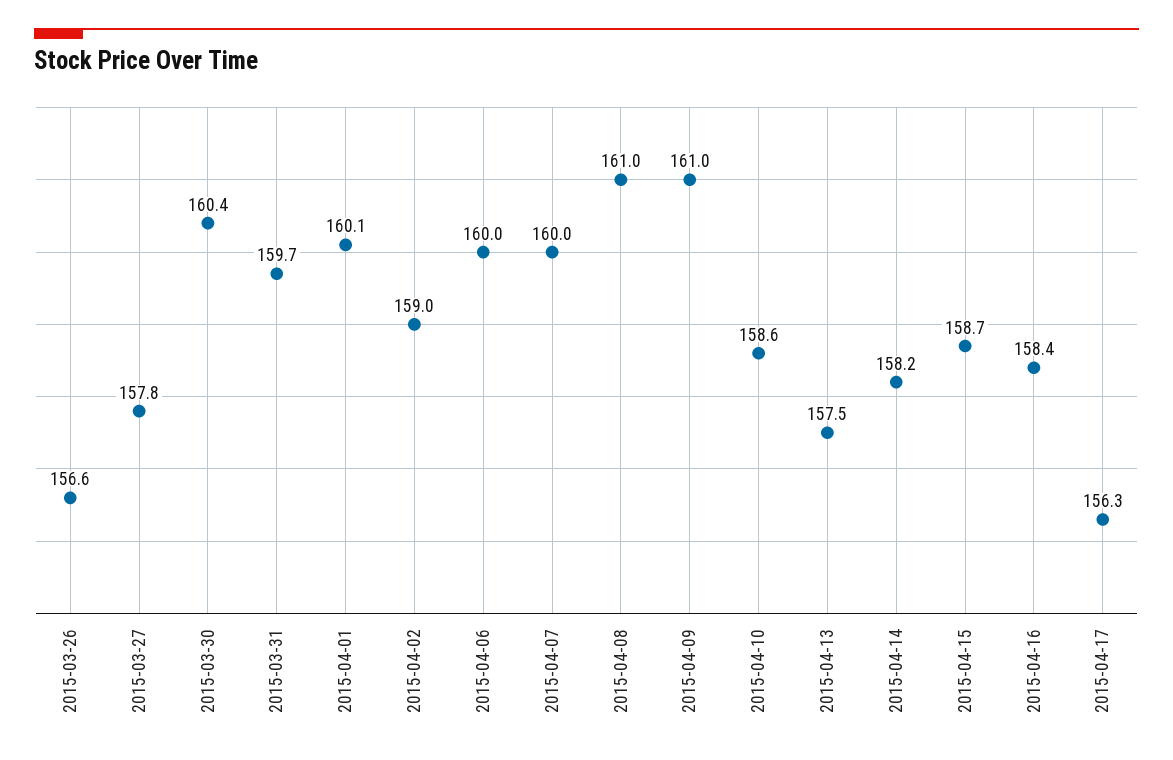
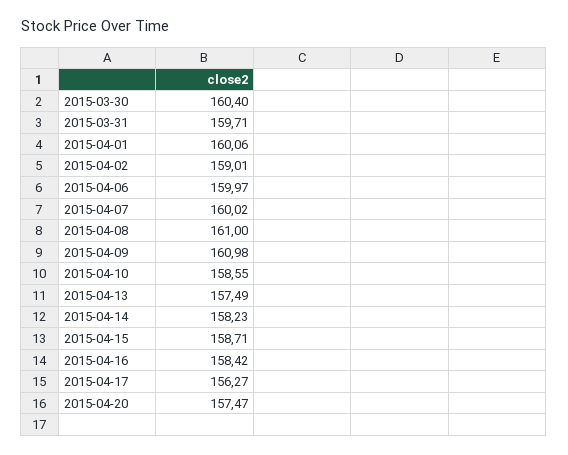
2015-03-26: 156.6 -> none
2015-03-27: 157.8 -> none
2015-04-20: none -> 157.47

